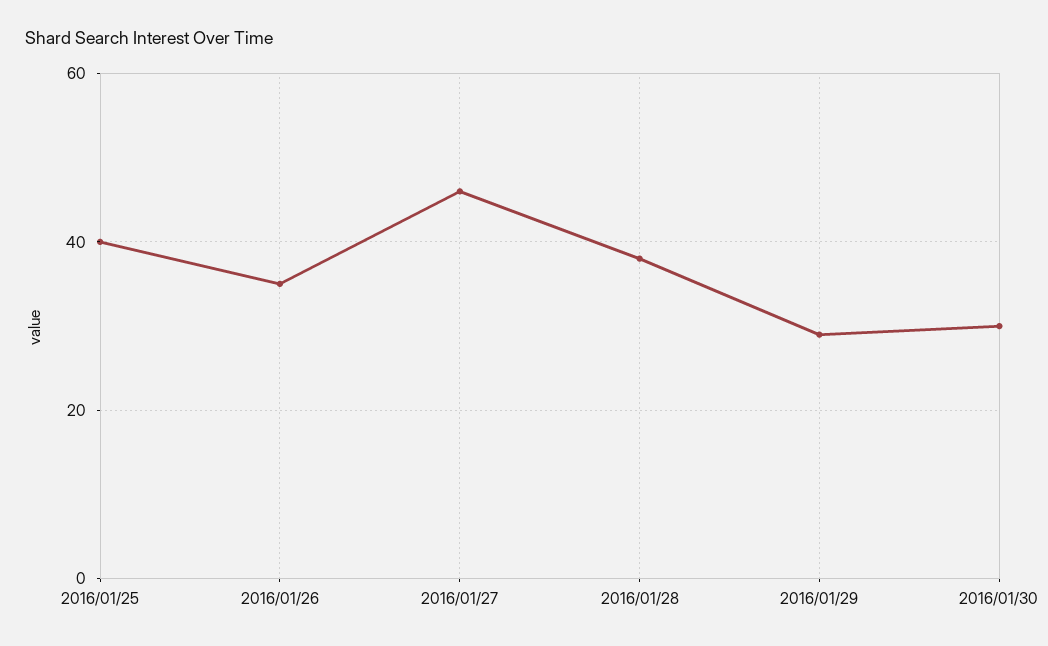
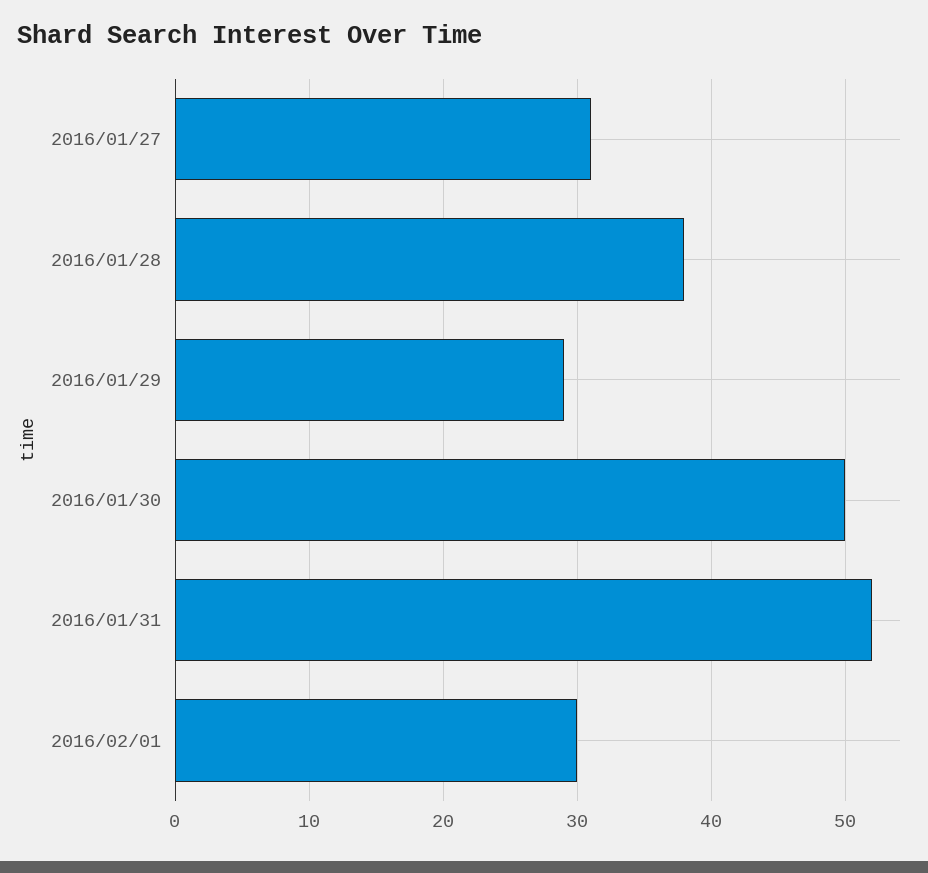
2016/01/25: 40 -> none
2016/01/26: 35 -> none
2016/01/27: 45 -> 31
2016/01/30: 30 -> 50
2016/01/31: none -> 52
2016/02/01: none -> 30

